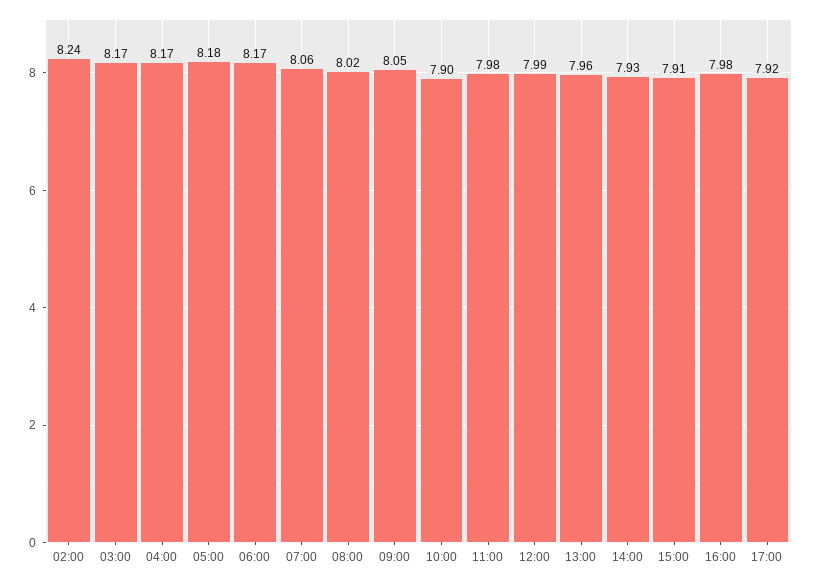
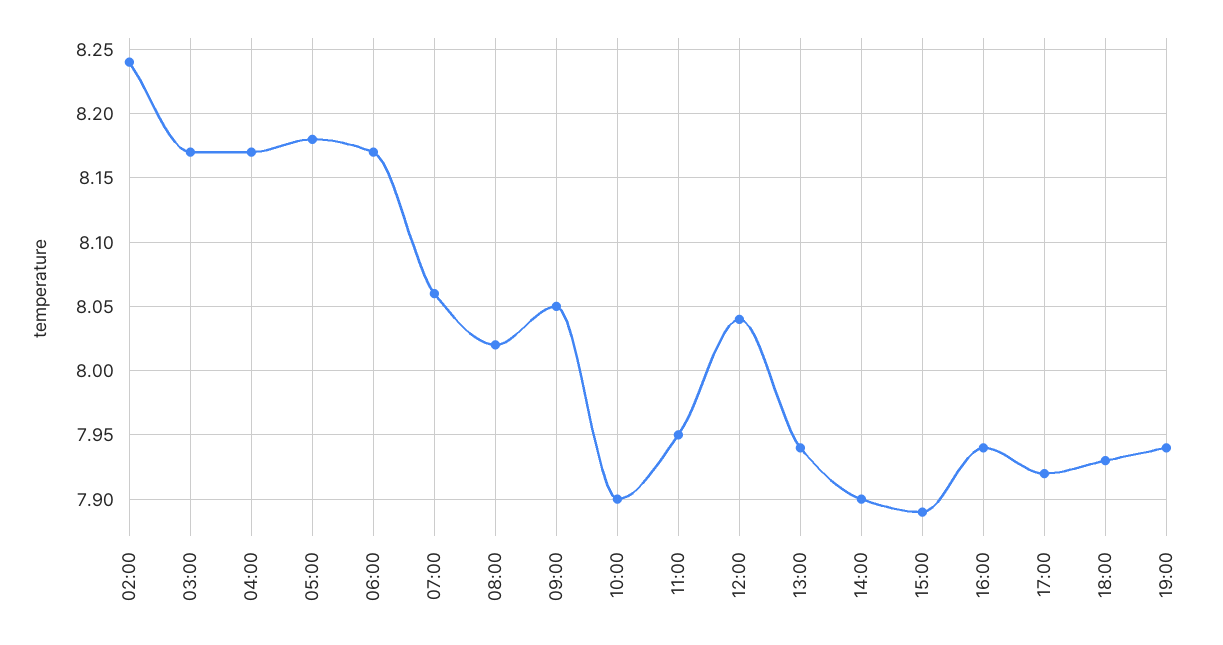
11:00: 7.98 -> 7.95
12:00: 7.99 -> 8.04
13:00: 7.96 -> 7.94
14:00: 7.93 -> 7.9
15:00: 7.91 -> 7.89
16:00: 7.98 -> 7.94
18:00: none -> 7.93
19:00: none -> 7.94

